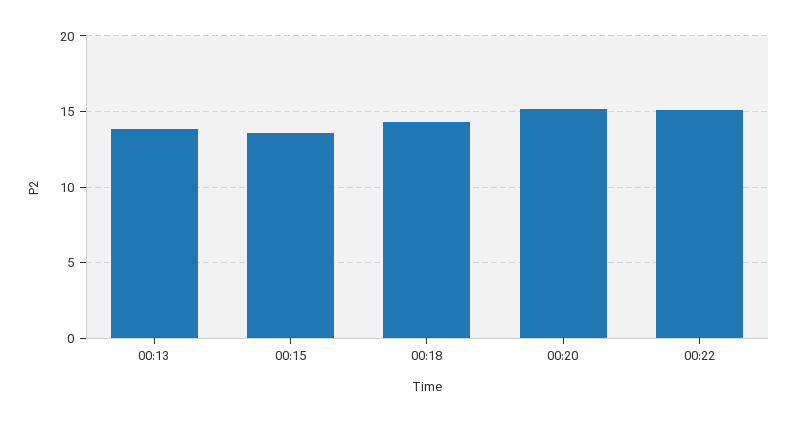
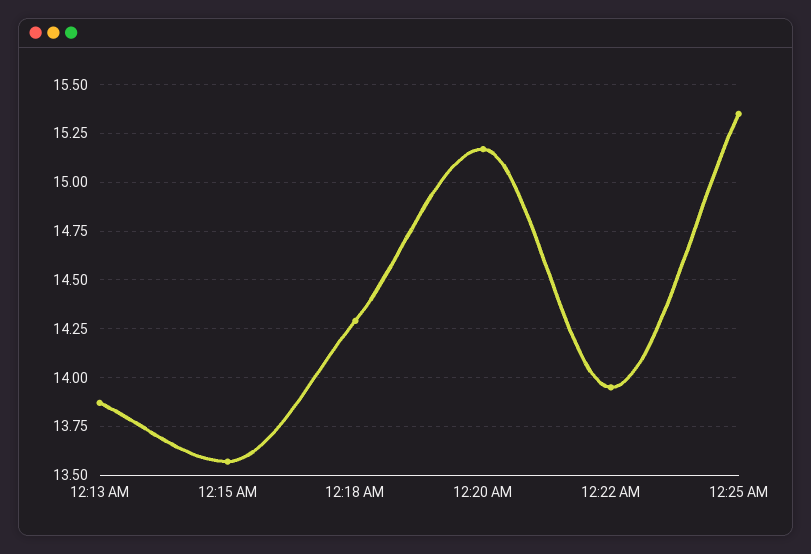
00:22: 15 -> 13.95
12:25 AM: none -> 15.35

